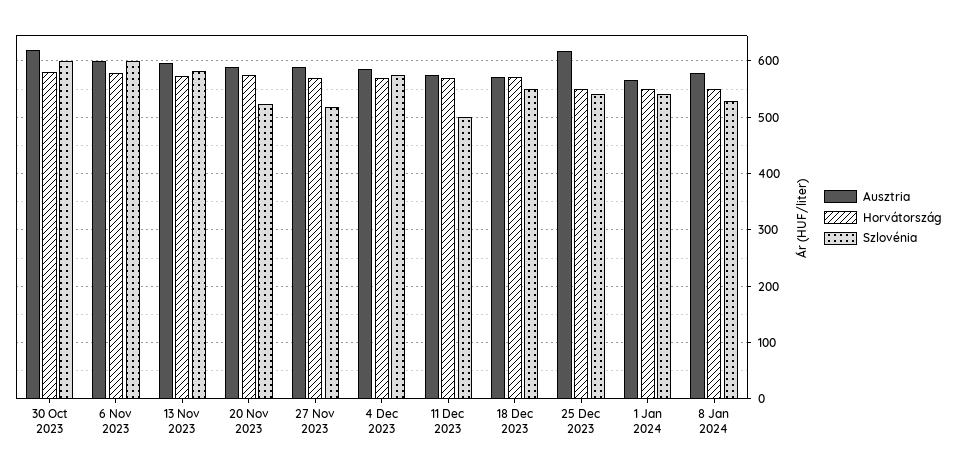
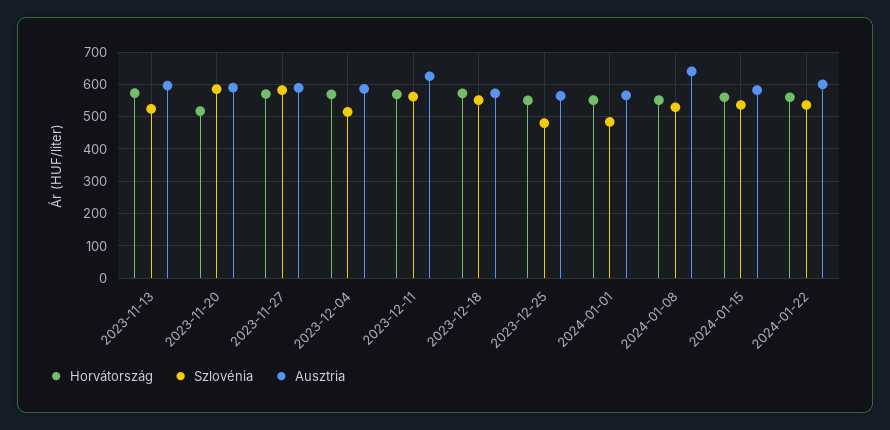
Ausztria, 30 Oct 2023: 620 -> none
Horvátország, 30 Oct 2023: 580 -> none
Szlovénia, 30 Oct 2023: 600 -> none
Ausztria, 6 Nov 2023: 600 -> none
Horvátország, 6 Nov 2023: 580 -> none
Szlovénia, 6 Nov 2023: 600 -> none
Szlovénia, 13 Nov 2023: 580 -> 520
Horvátország, 20 Nov 2023: 580 -> 520
Szlovénia, 20 Nov 2023: 520 -> 580
Szlovénia, 27 Nov 2023: 520 -> 580
Szlovénia, 4 Dec 2023: 580 -> 520
Ausztria, 11 Dec 2023: 580 -> 620
Szlovénia, 11 Dec 2023: 500 -> 560
Ausztria, 25 Dec 2023: 620 -> 560
Szlovénia, 25 Dec 2023: 540 -> 480
Szlovénia, 1 Jan 2024: 540 -> 480
Ausztria, 8 Jan 2024: 580 -> 640
Horvátország, 2024-01-15: none -> 560
Szlovénia, 2024-01-15: none -> 540
Ausztria, 2024-01-15: none -> 580
Horvátország, 2024-01-22: none -> 560
Szlovénia, 2024-01-22: none -> 540
Ausztria, 2024-01-22: none -> 600

